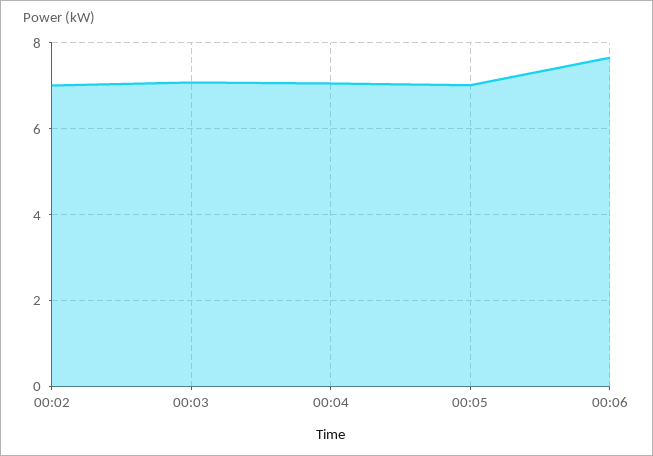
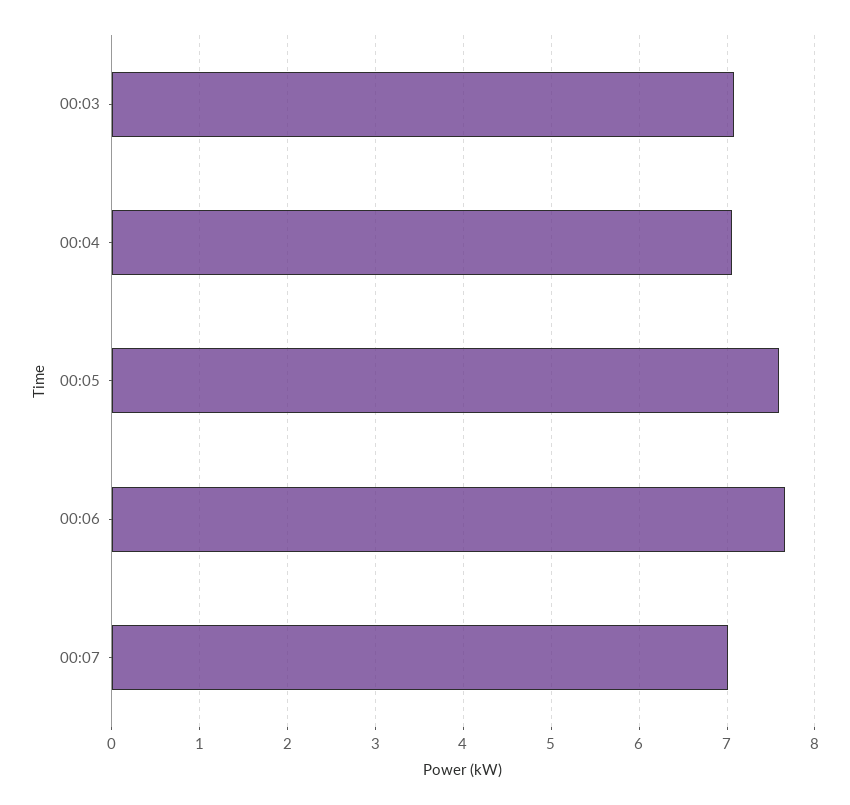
00:02: 7 -> none
00:05: 7 -> 7.6
00:07: none -> 7

